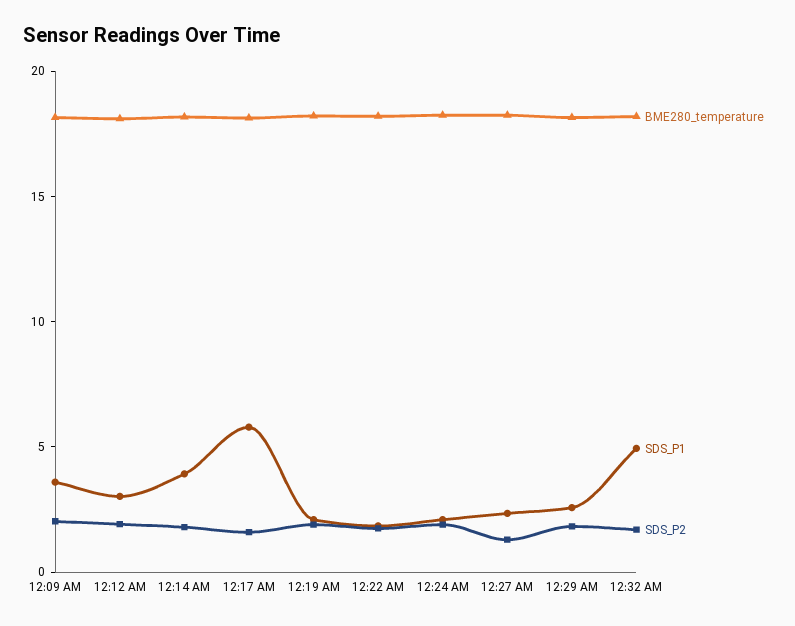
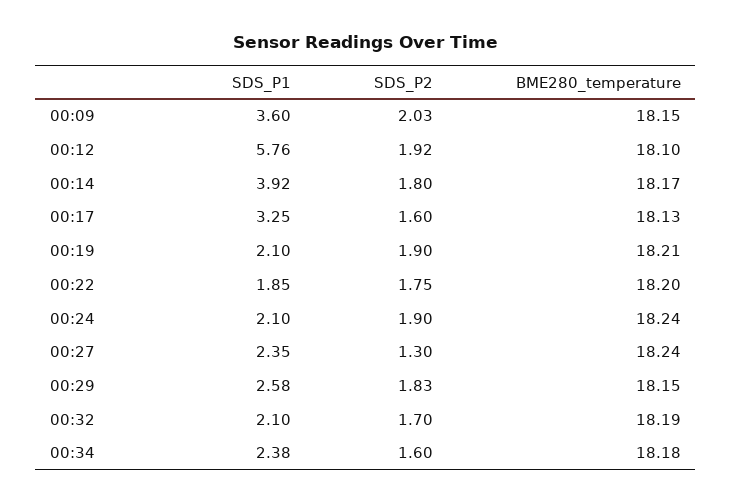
SDS_P1, 12:12 AM: 3 -> 5.76
SDS_P1, 12:17 AM: 6 -> 3.25
SDS_P1, 12:32 AM: 5 -> 2.1
SDS_P1, 00:34: none -> 2.38
SDS_P2, 00:34: none -> 1.6
BME280_temperature, 00:34: none -> 18.18

